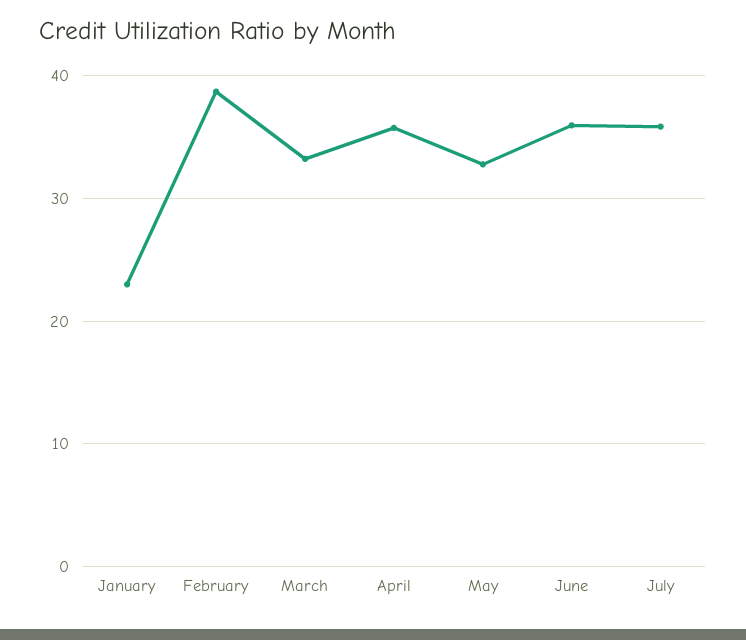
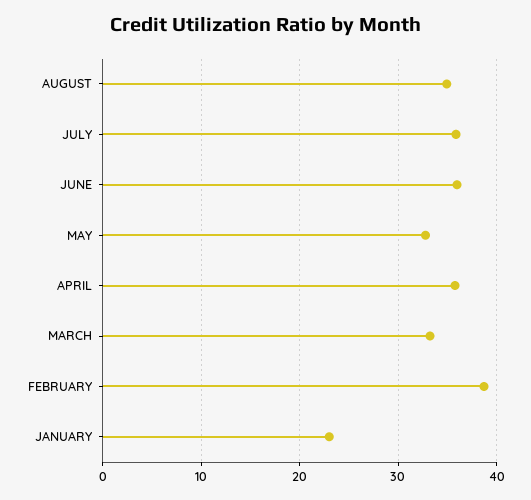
AUGUST: none -> 35

